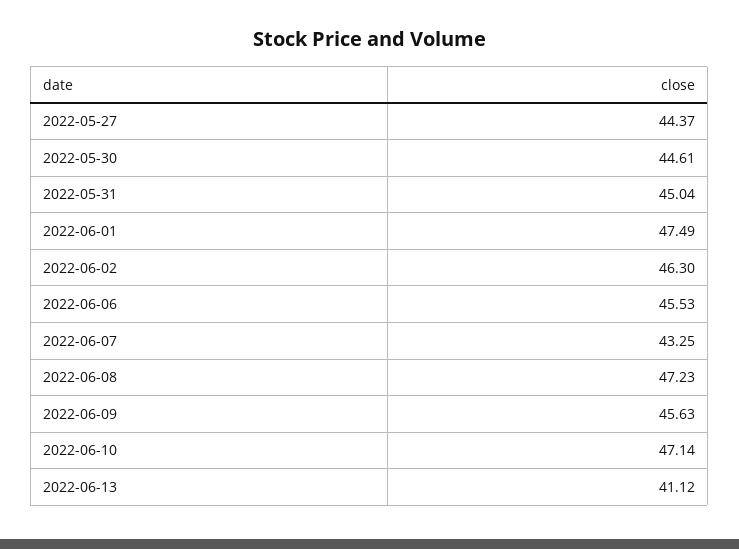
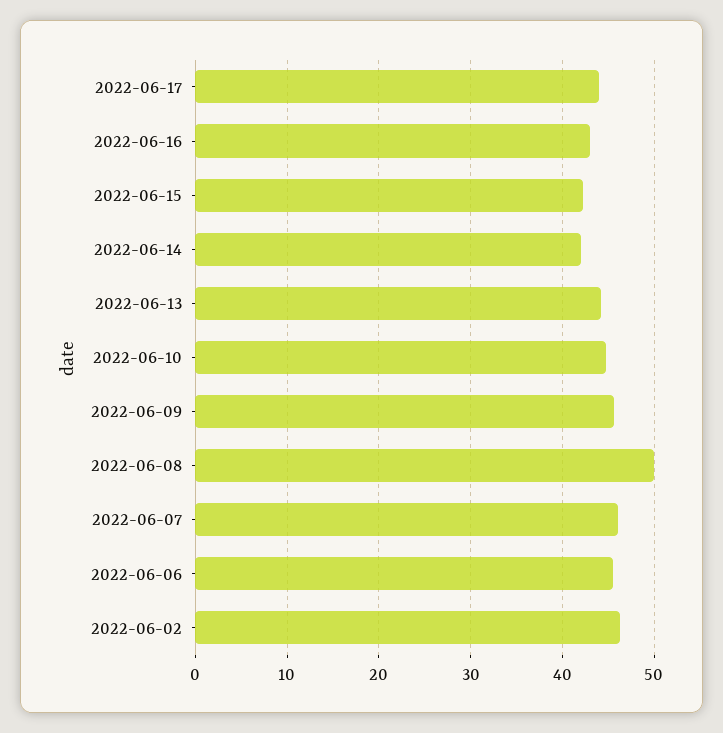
2022-05-27: 44.37 -> none
2022-05-30: 44.61 -> none
2022-05-31: 45.04 -> none
2022-06-01: 47.49 -> none
2022-06-07: 43.25 -> 46
2022-06-08: 47.23 -> 50
2022-06-10: 47.14 -> 45
2022-06-13: 41.12 -> 44
2022-06-17: none -> 44
2022-06-16: none -> 43
2022-06-15: none -> 42
2022-06-14: none -> 42

